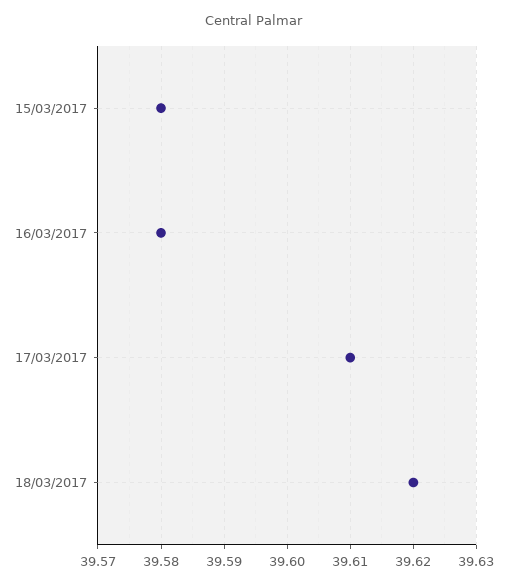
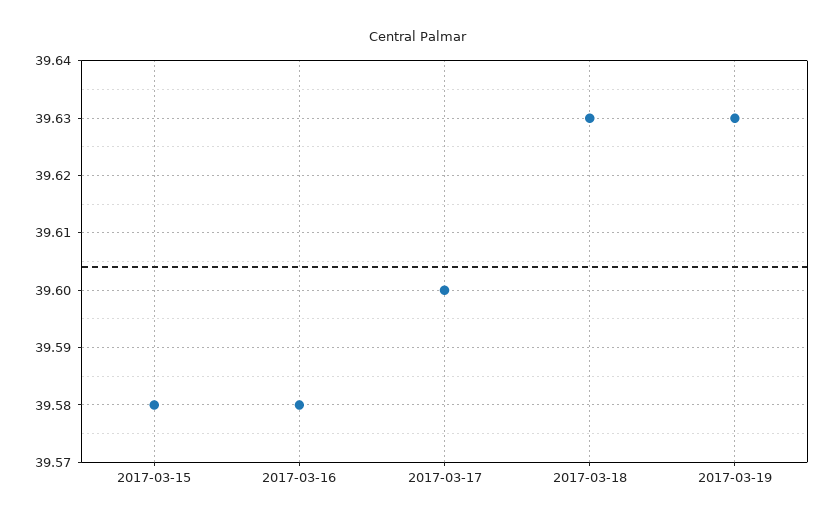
17/03/2017: 39.61 -> 39.6
18/03/2017: 39.62 -> 39.63
2017-03-19: none -> 39.63

